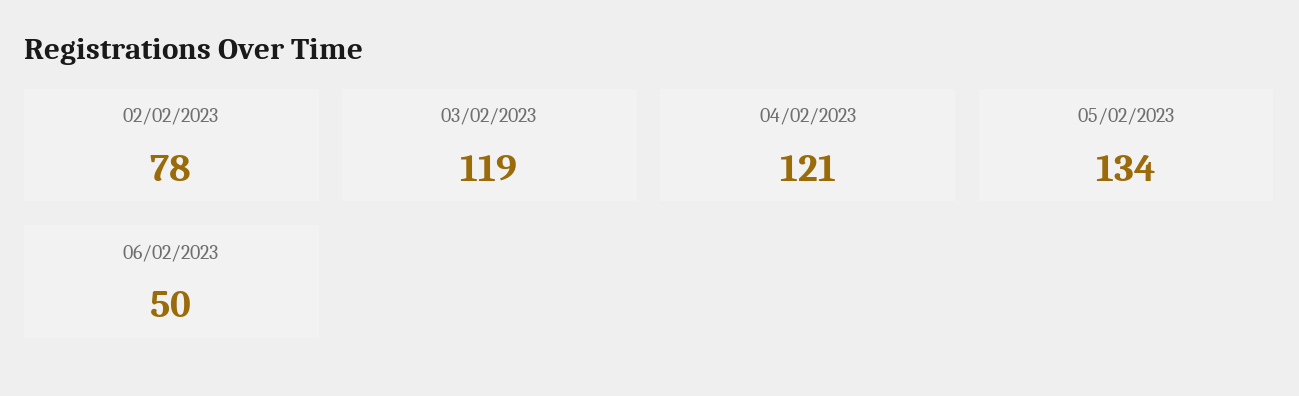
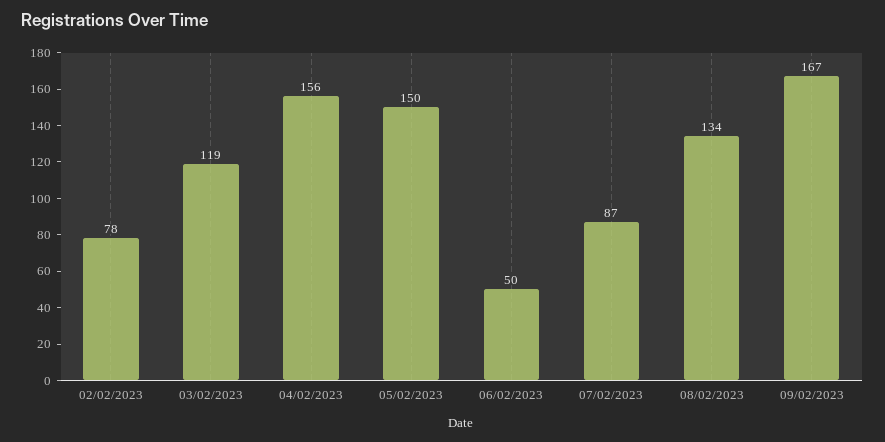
04/02/2023: 121 -> 156
05/02/2023: 134 -> 150
07/02/2023: none -> 87
08/02/2023: none -> 134
09/02/2023: none -> 167

